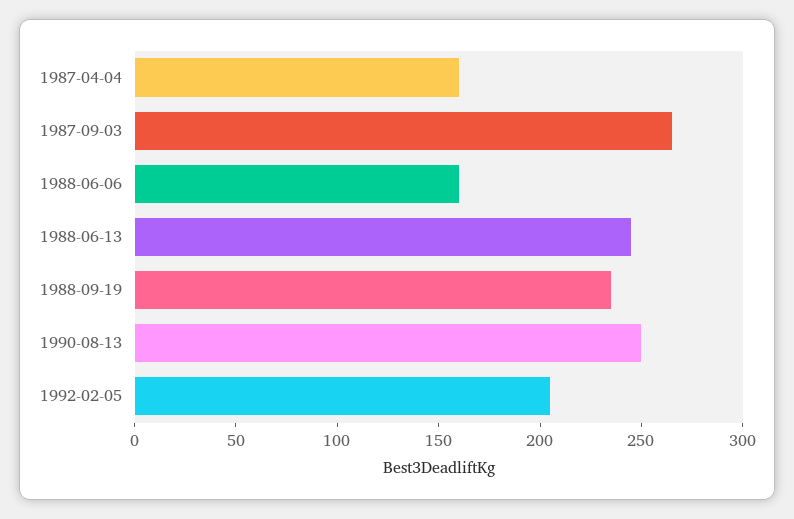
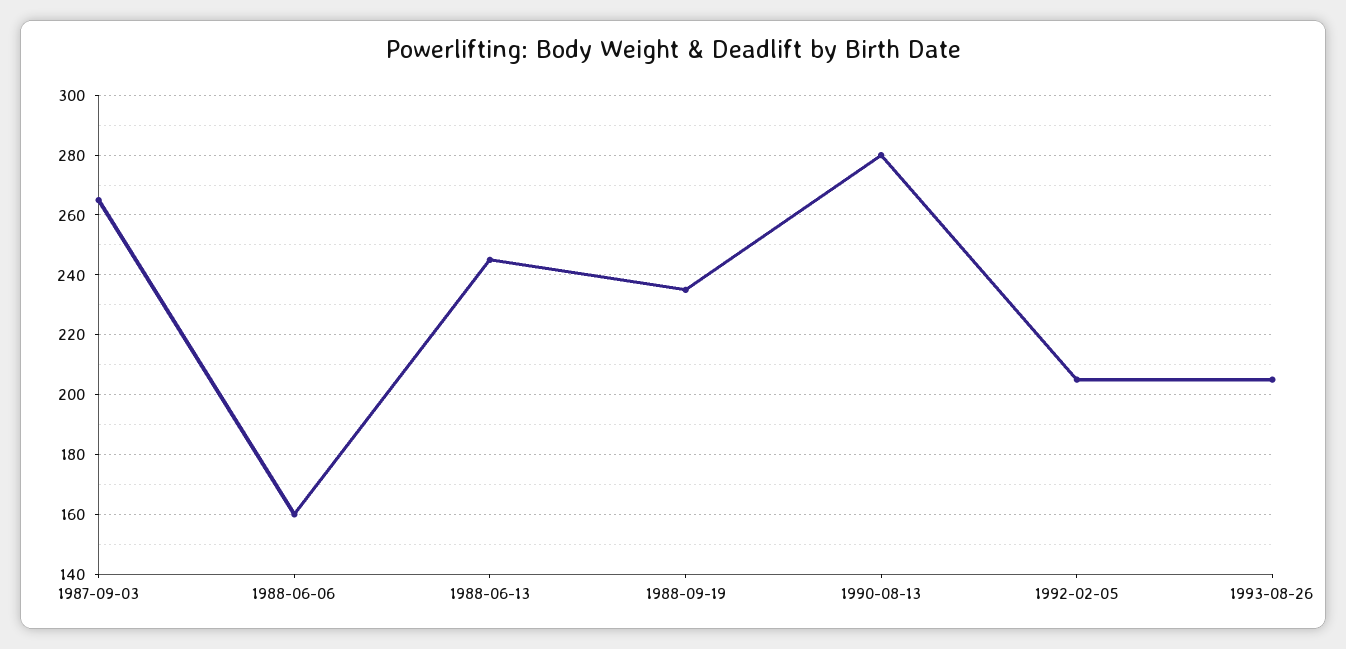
1987-04-04: 160 -> none
1990-08-13: 250 -> 280
1993-08-26: none -> 205

